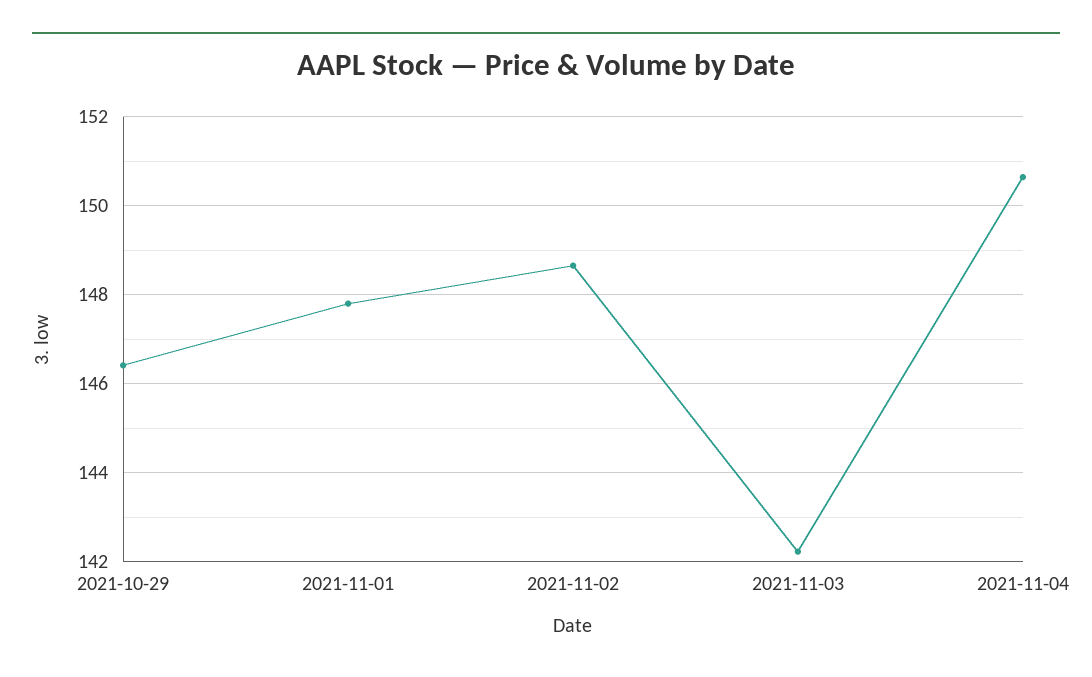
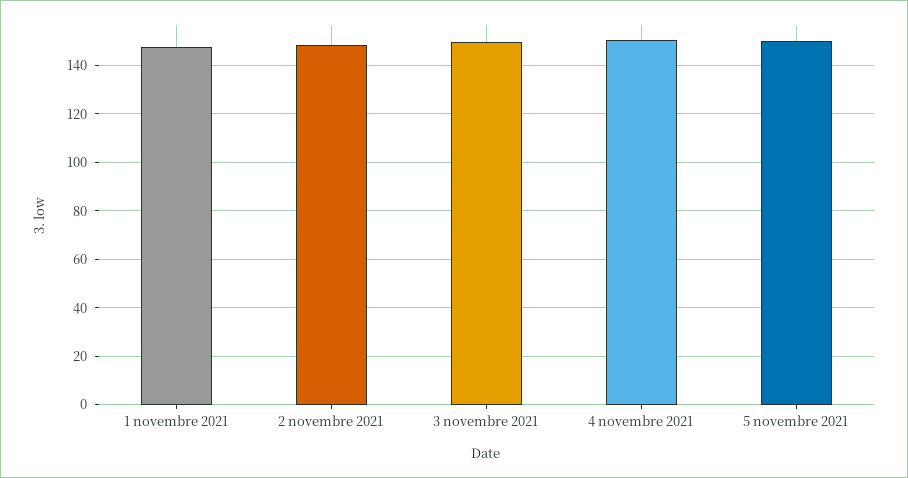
2021-10-29: 146.4 -> none
2021-11-03: 142.2 -> 150
5 novembre 2021: none -> 150

